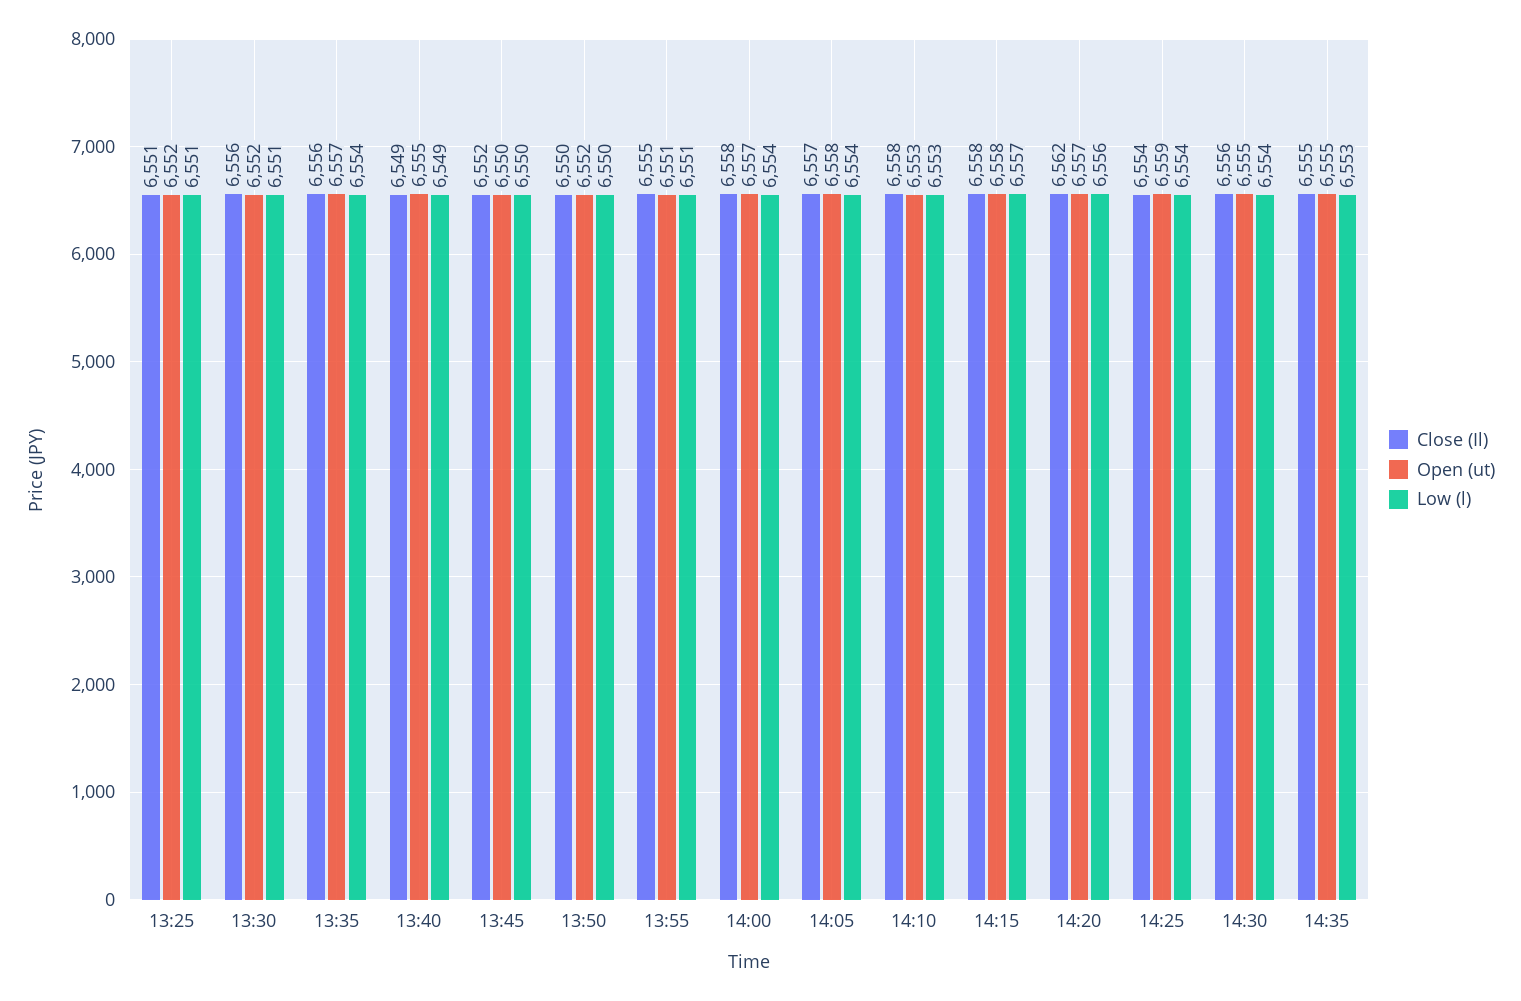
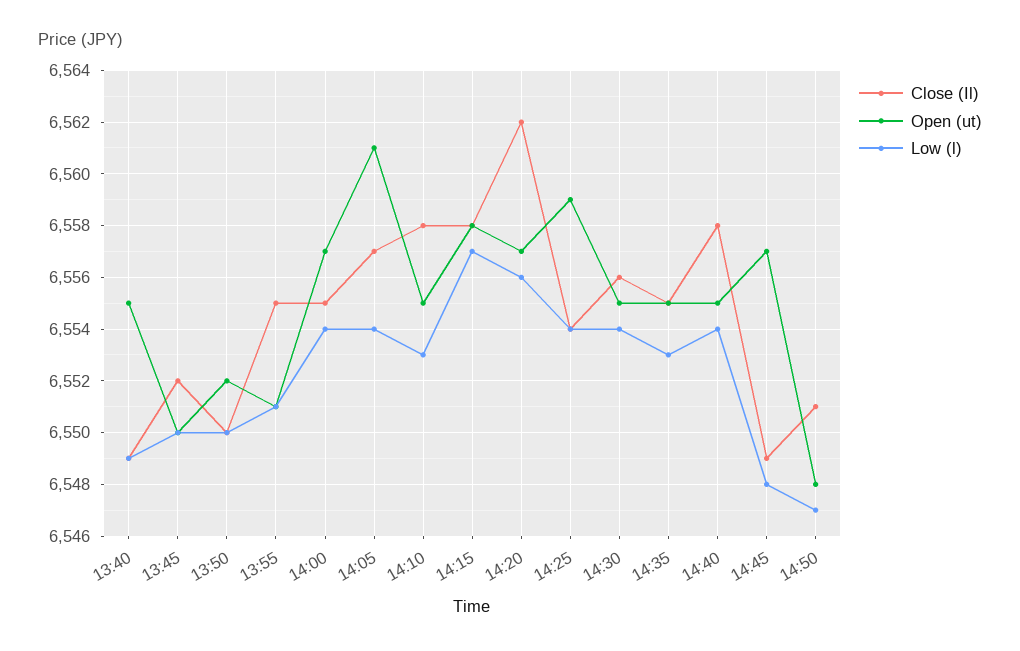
Close (Il), 13:25: 6551 -> none
Open (ut), 13:25: 6552 -> none
Low (l), 13:25: 6551 -> none
Close (Il), 13:30: 6556 -> none
Open (ut), 13:30: 6552 -> none
Low (l), 13:30: 6551 -> none
Close (Il), 13:35: 6556 -> none
Open (ut), 13:35: 6557 -> none
Low (l), 13:35: 6554 -> none
Close (Il), 14:00: 6558 -> 6555
Open (ut), 14:05: 6558 -> 6561
Open (ut), 14:10: 6553 -> 6555
Close (Il), 14:40: none -> 6558
Open (ut), 14:40: none -> 6555
Low (l), 14:40: none -> 6554
Close (Il), 14:45: none -> 6549
Open (ut), 14:45: none -> 6557
Low (l), 14:45: none -> 6548
Close (Il), 14:50: none -> 6551
Open (ut), 14:50: none -> 6548
Low (l), 14:50: none -> 6547

